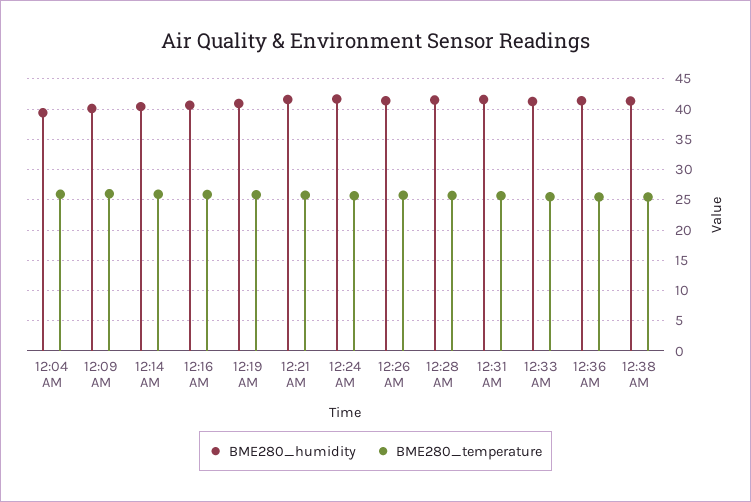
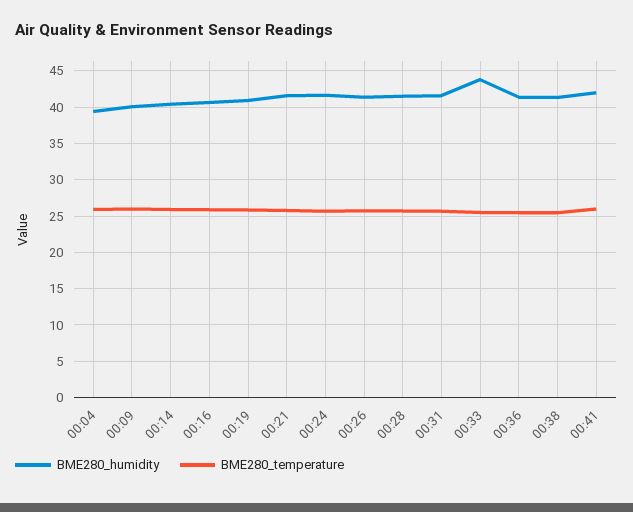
BME280_humidity, 12:33 AM: 41 -> 44
BME280_humidity, 00:41: none -> 42
BME280_temperature, 00:41: none -> 26

